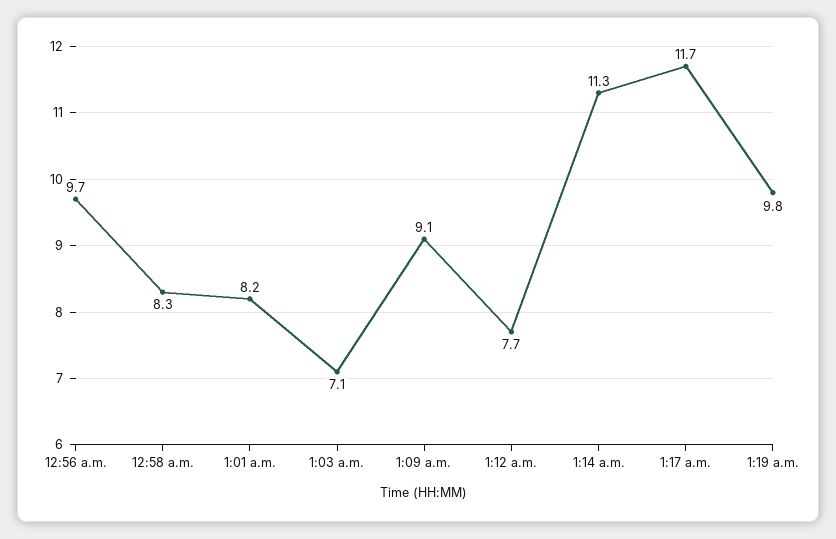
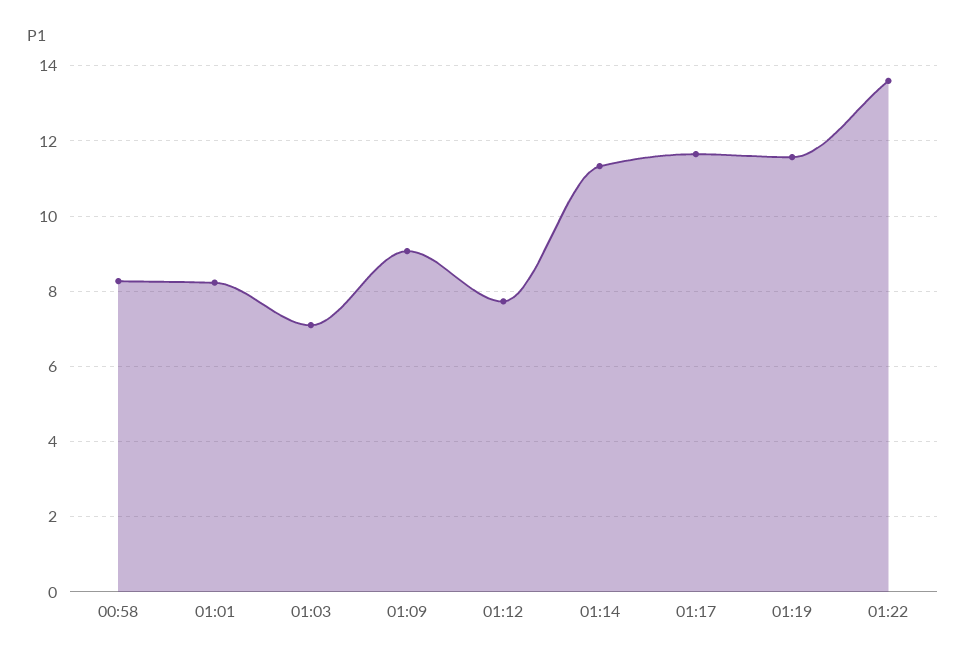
12:56 a.m.: 9.7 -> none
1:19 a.m.: 9.8 -> 11.6
01:22: none -> 13.6

